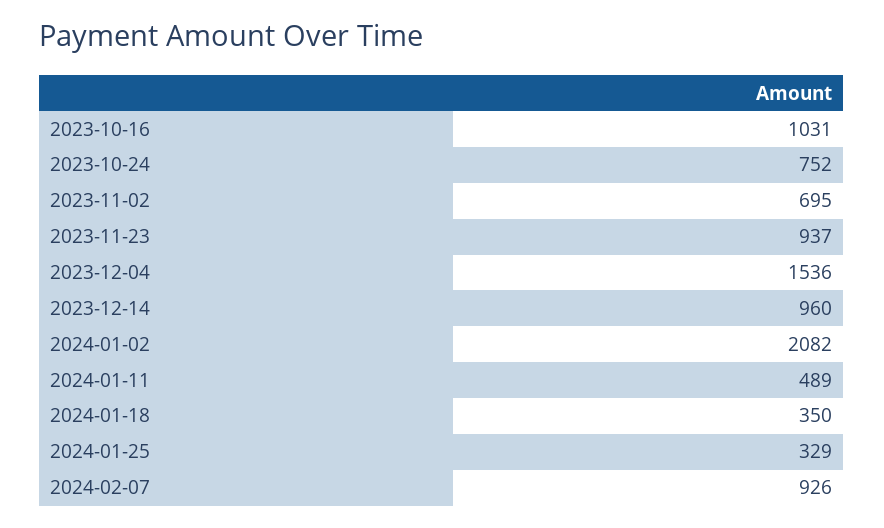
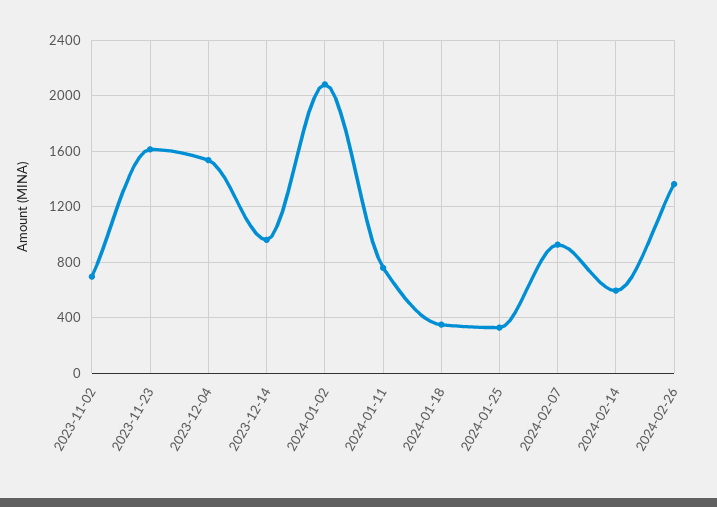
2023-10-16: 1031 -> none
2023-10-24: 752 -> none
2023-11-23: 937 -> 1600
2024-01-11: 489 -> 750
2024-02-14: none -> 600
2024-02-26: none -> 1350

